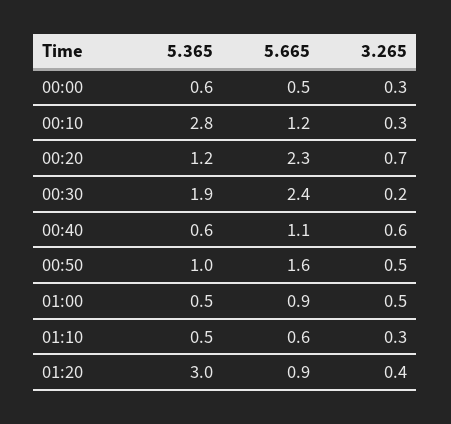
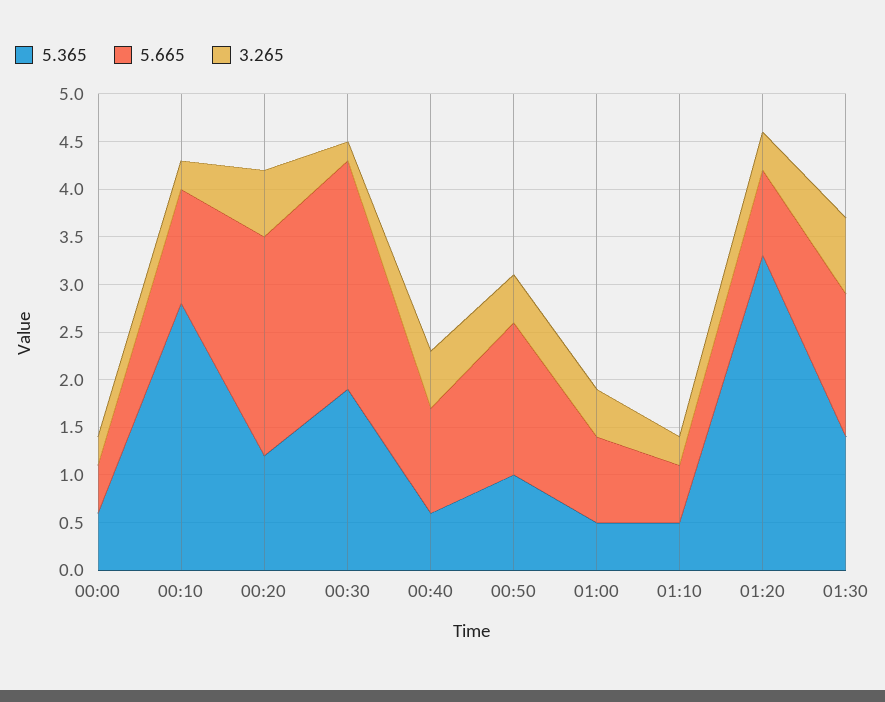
5.365, 01:20: 3 -> 3.3
5.365, 01:30: none -> 1.4
5.665, 01:30: none -> 1.5
3.265, 01:30: none -> 0.8

